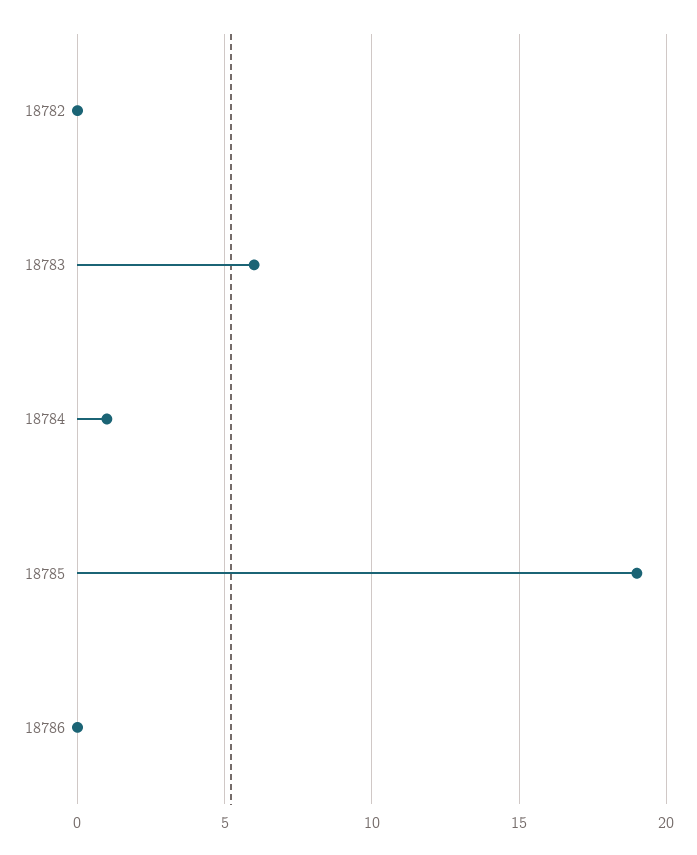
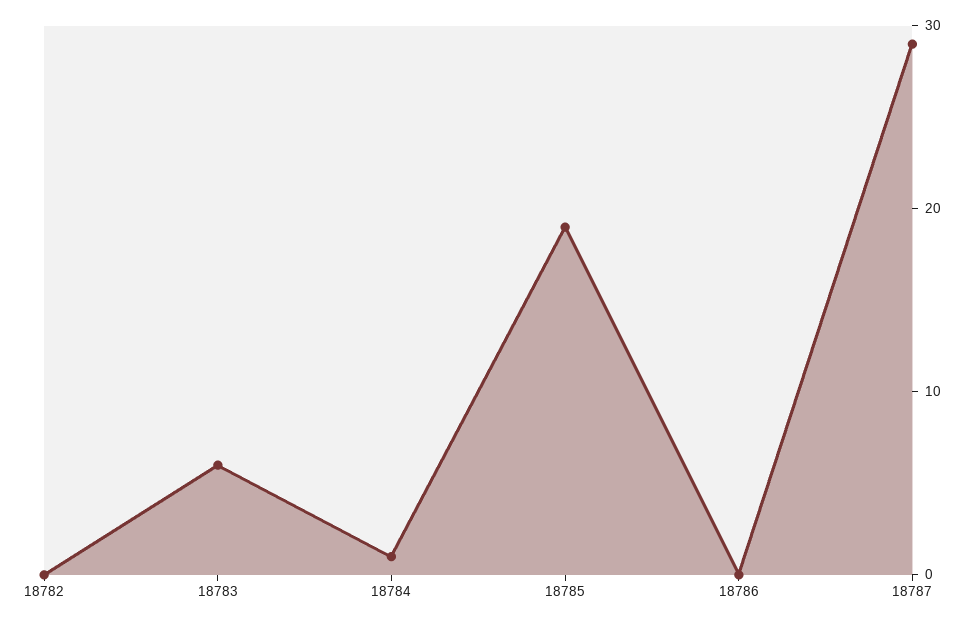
18787: none -> 29

